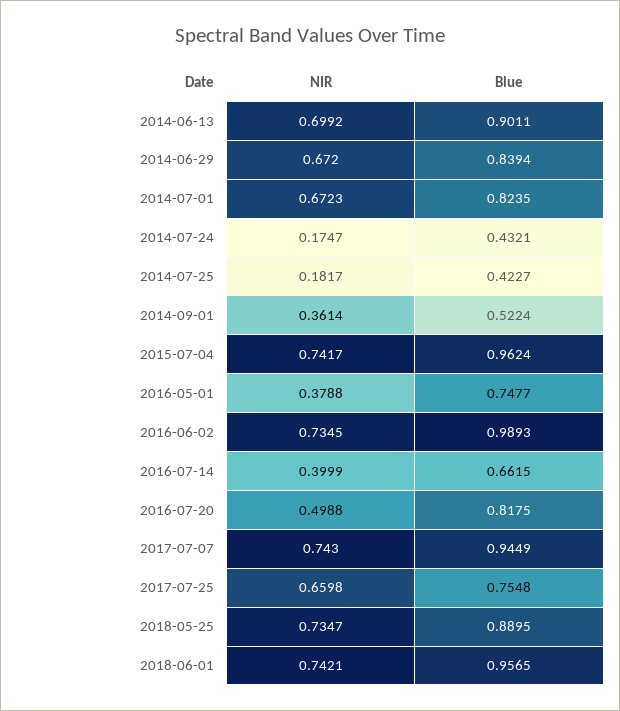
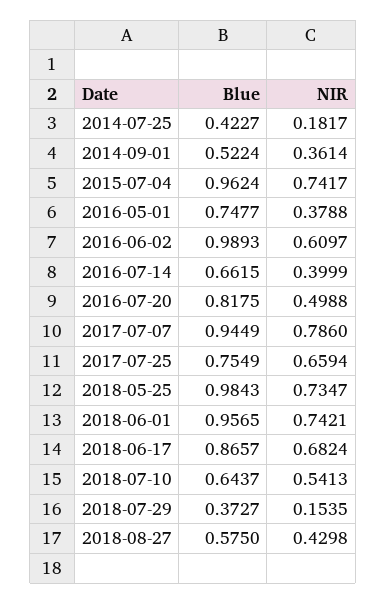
NIR, 2014-06-13: 0.6992 -> none
Blue, 2014-06-13: 0.9011 -> none
NIR, 2014-06-29: 0.672 -> none
Blue, 2014-06-29: 0.8394 -> none
NIR, 2014-07-01: 0.6723 -> none
Blue, 2014-07-01: 0.8235 -> none
NIR, 2014-07-24: 0.1747 -> none
Blue, 2014-07-24: 0.4321 -> none
NIR, 2016-06-02: 0.7345 -> 0.6097
NIR, 2017-07-07: 0.743 -> 0.786
NIR, 2017-07-25: 0.6598 -> 0.6594
Blue, 2017-07-25: 0.7548 -> 0.7549
Blue, 2018-05-25: 0.8895 -> 0.9843
Blue, 2018-06-17: none -> 0.8657
NIR, 2018-06-17: none -> 0.6824
Blue, 2018-07-10: none -> 0.6437
NIR, 2018-07-10: none -> 0.5413
Blue, 2018-07-29: none -> 0.3727
NIR, 2018-07-29: none -> 0.1535
Blue, 2018-08-27: none -> 0.575
NIR, 2018-08-27: none -> 0.4298

